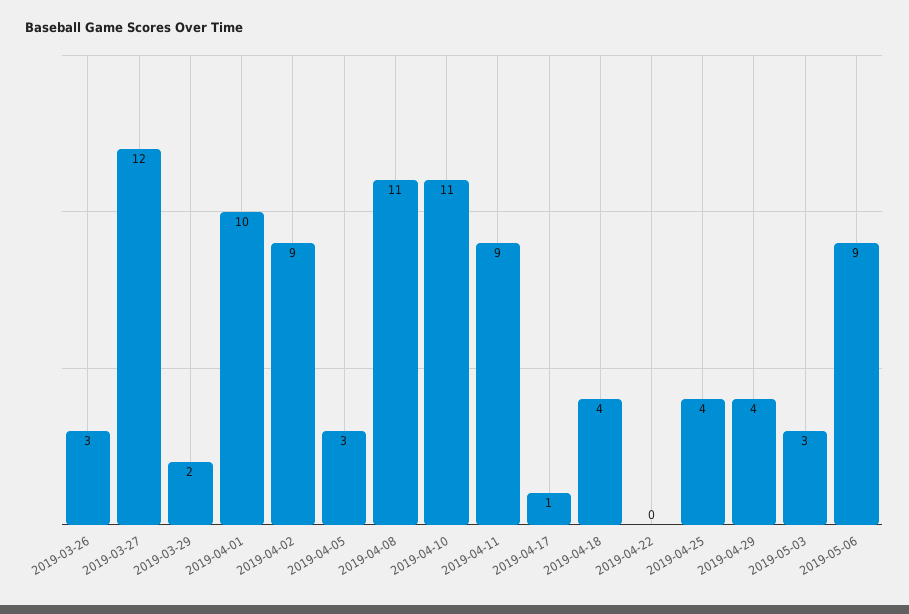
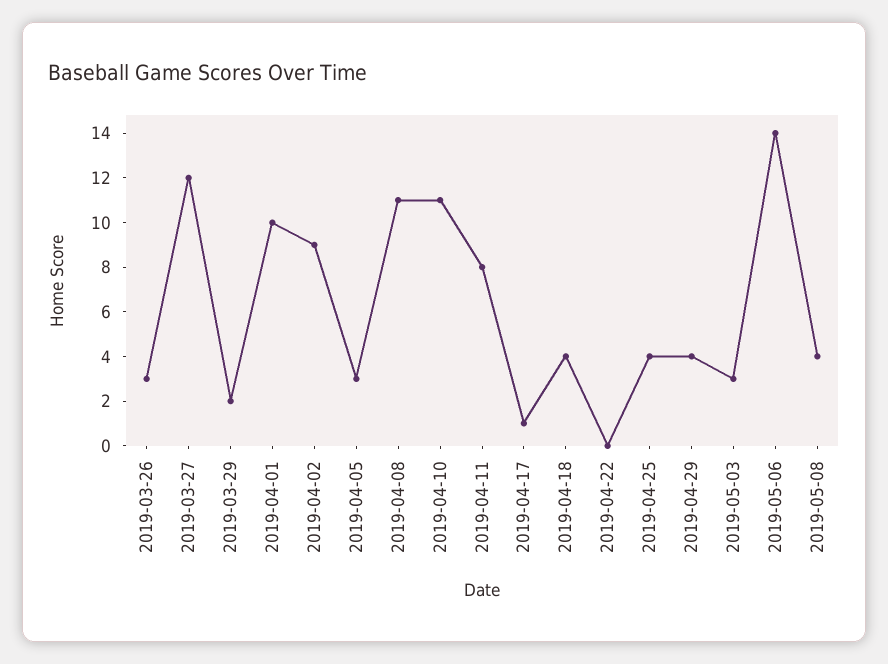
2019-04-11: 9 -> 8
2019-05-06: 9 -> 14
2019-05-08: none -> 4

